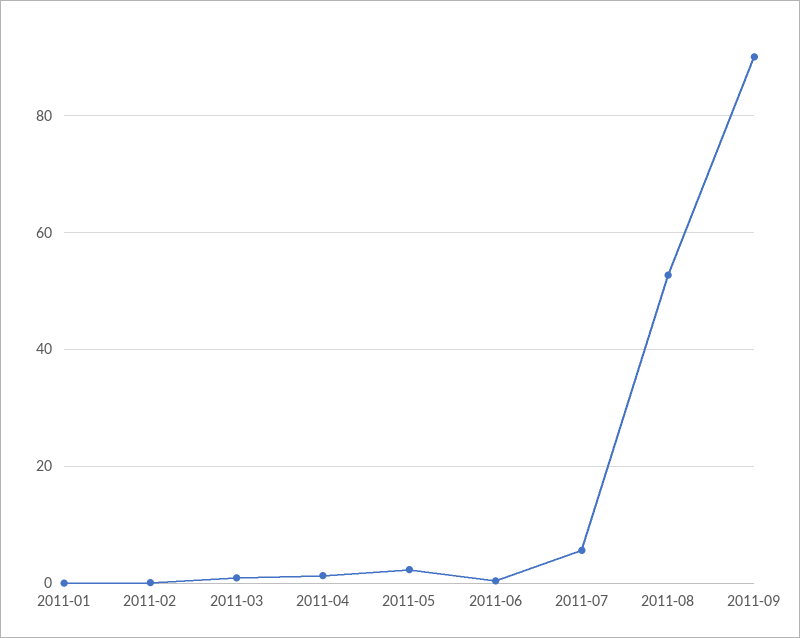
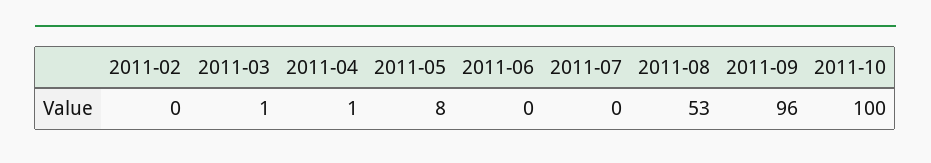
2011-01: 0 -> none
2011-05: 2 -> 8
2011-07: 6 -> 0
2011-09: 90 -> 96
2011-10: none -> 100

